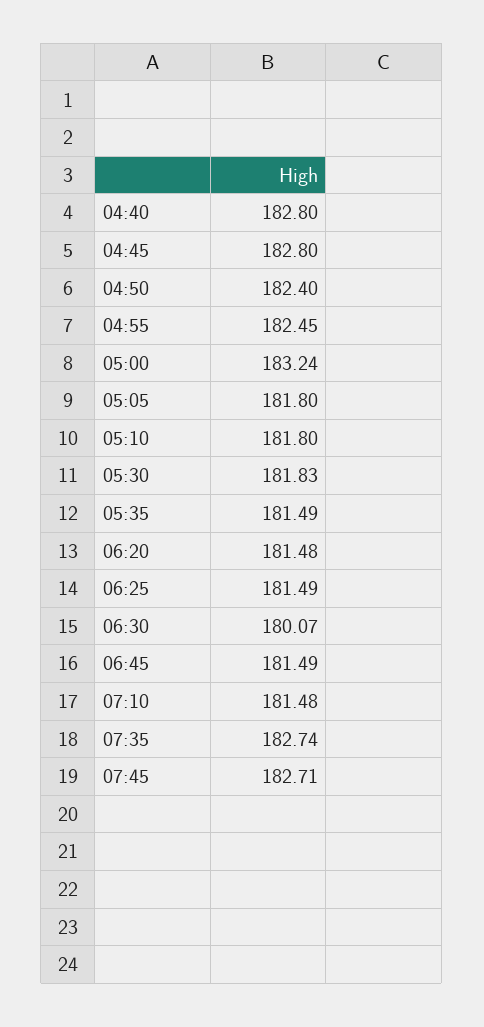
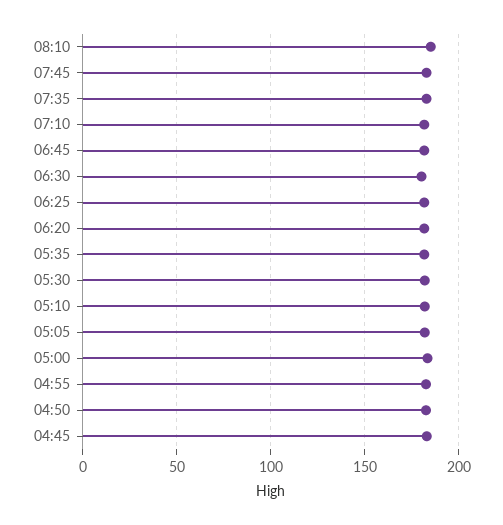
04:40: 182.8 -> none
08:10: none -> 185

